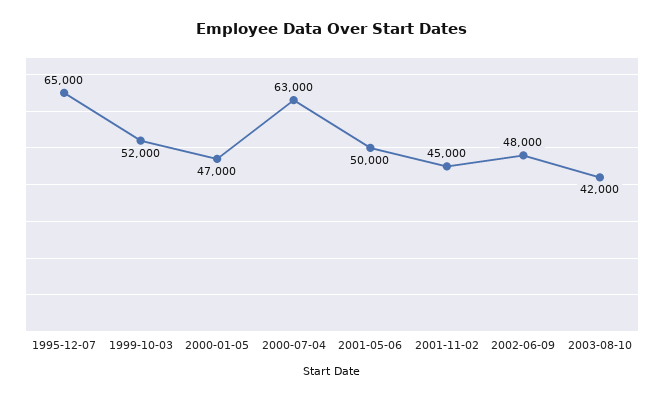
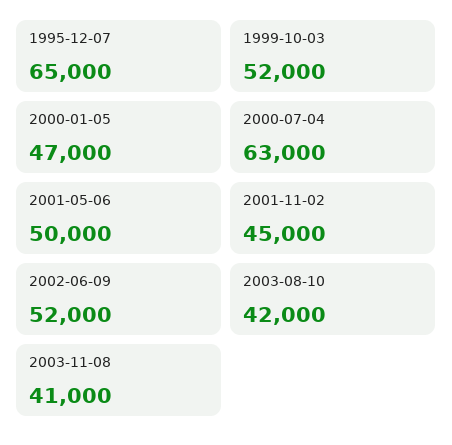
2002-06-09: 48000 -> 52000
2003-11-08: none -> 41000

